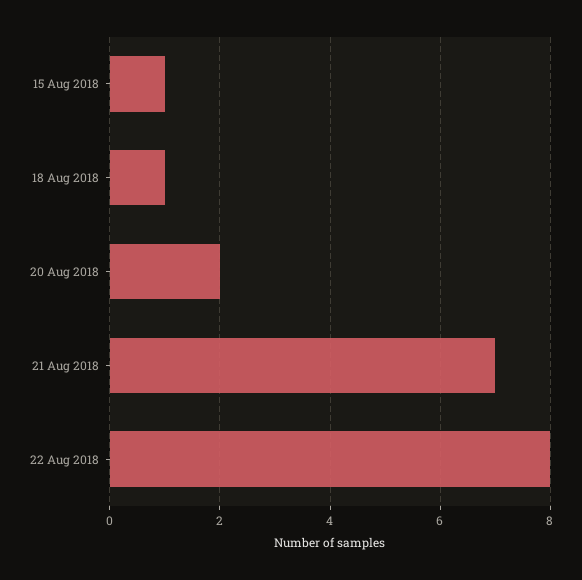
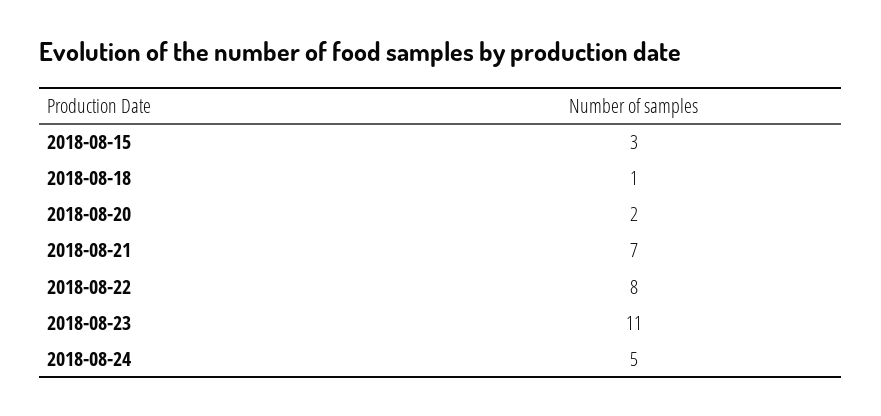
15 Aug 2018: 1 -> 3
2018-08-23: none -> 11
2018-08-24: none -> 5

